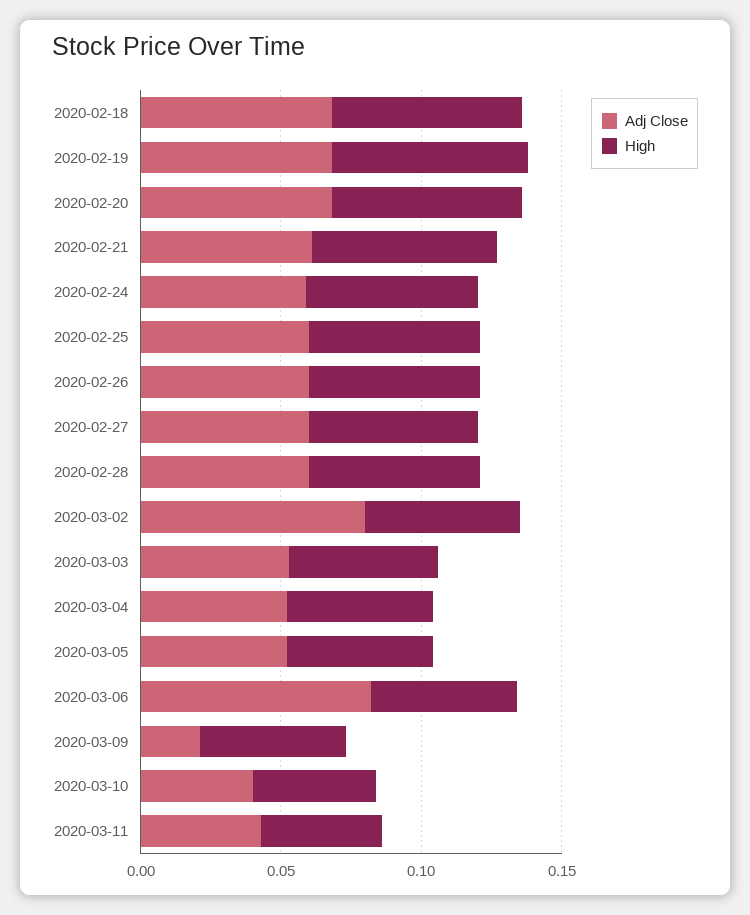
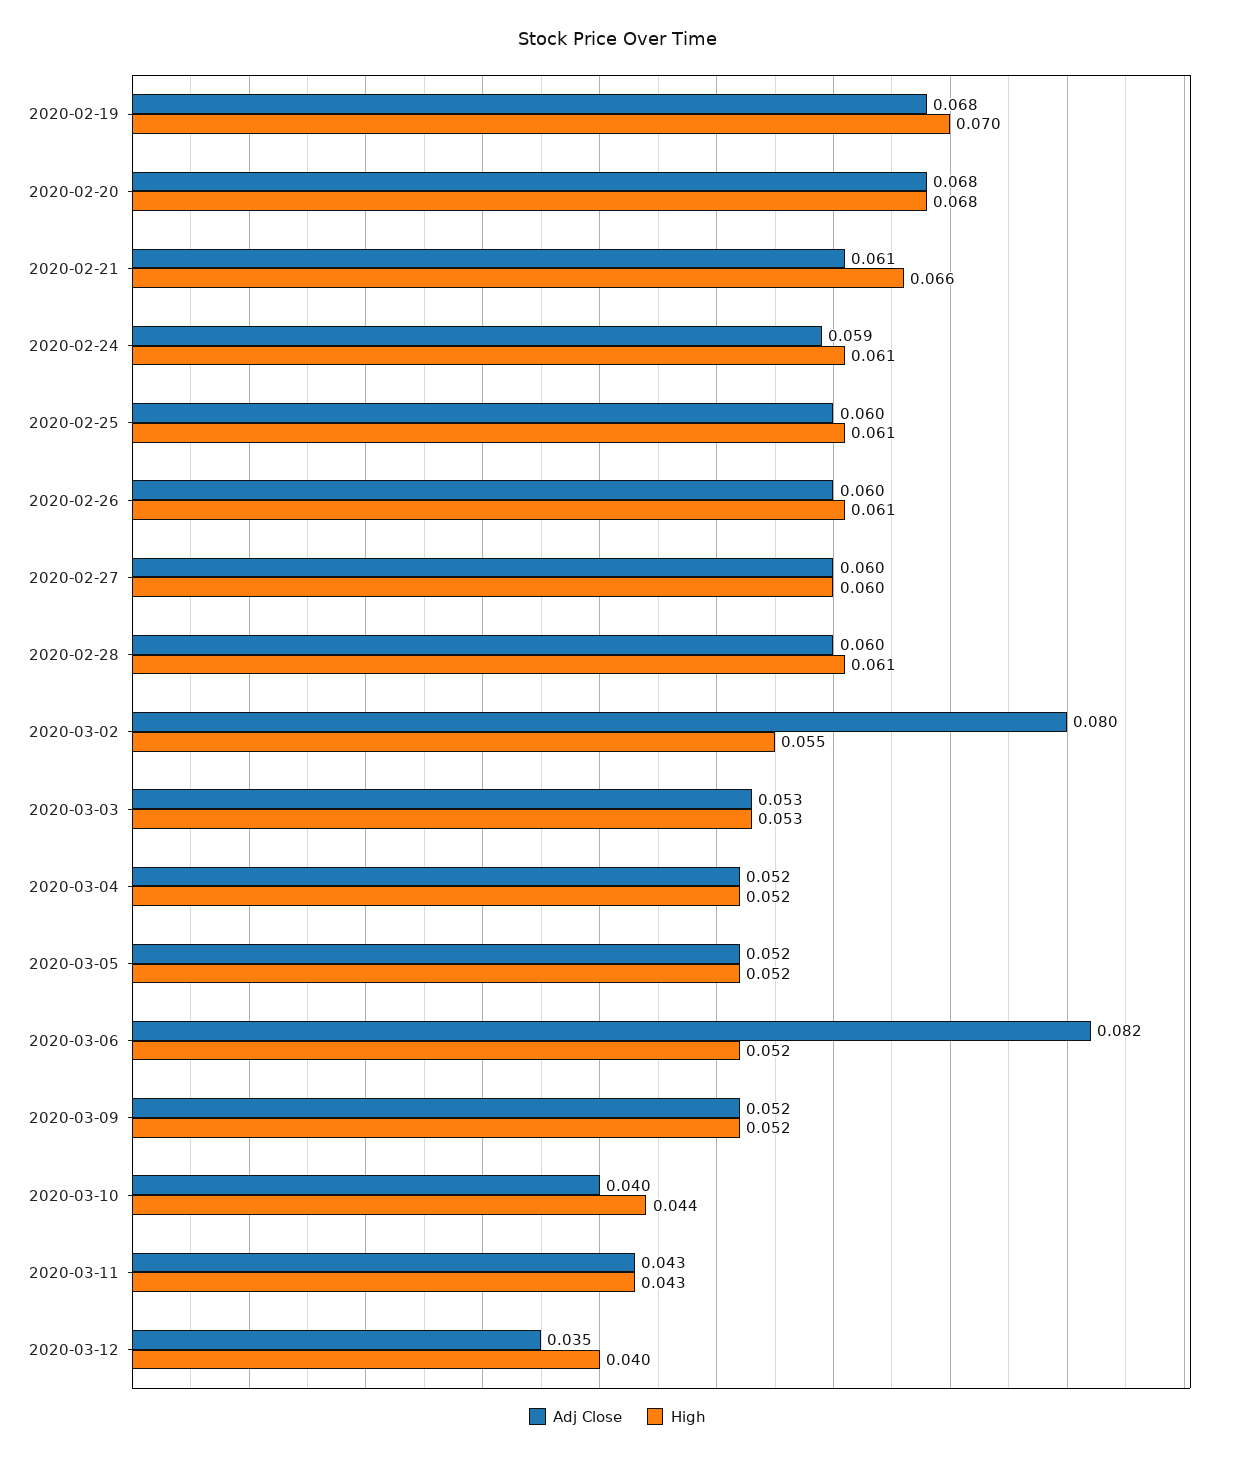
Adj Close, 2020-02-18: 0.07 -> none
High, 2020-02-18: 0.07 -> none
Adj Close, 2020-03-09: 0.02 -> 0.052
Adj Close, 2020-03-12: none -> 0.035
High, 2020-03-12: none -> 0.04

